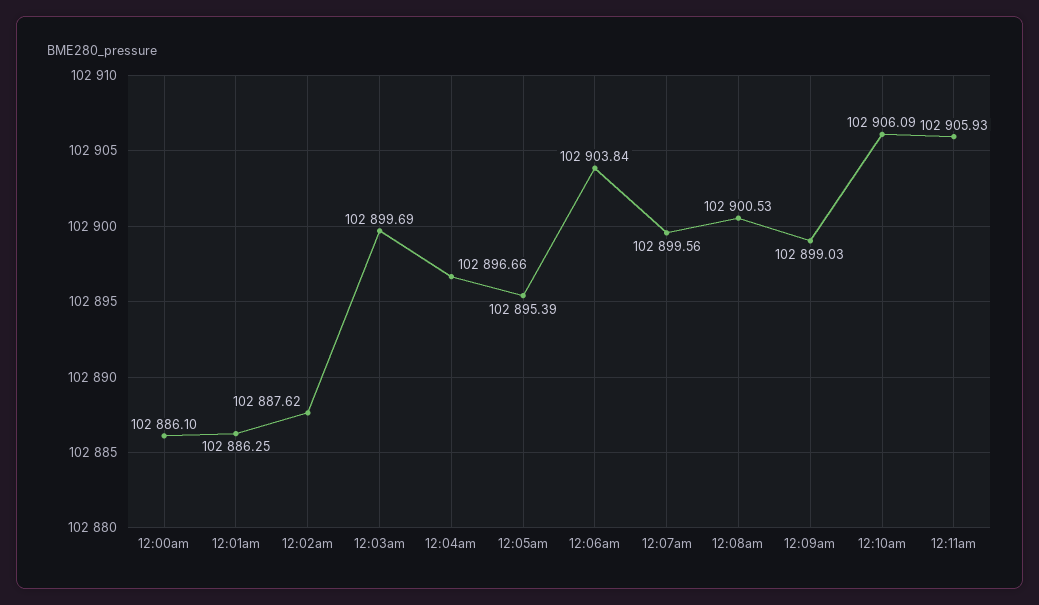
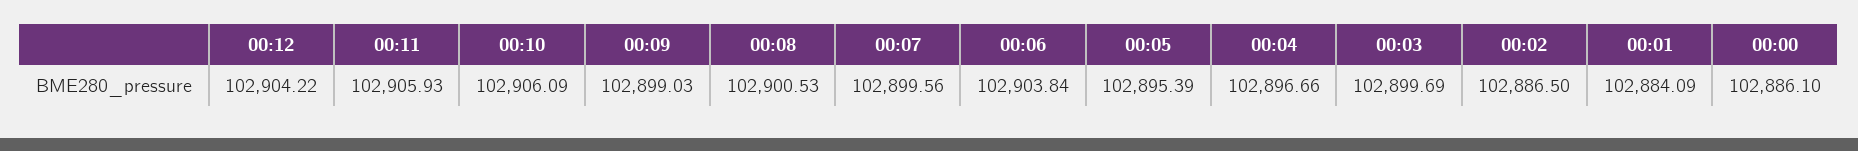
12:01am: 102886.25 -> 102884.09
12:02am: 102887.62 -> 102886.5
00:12: none -> 102904.22

